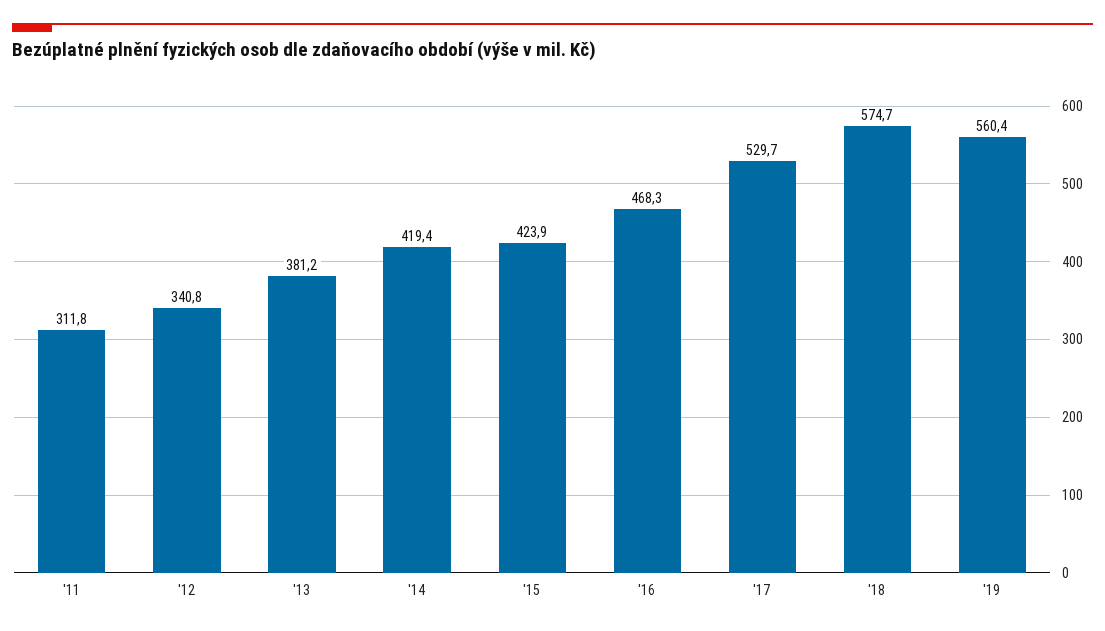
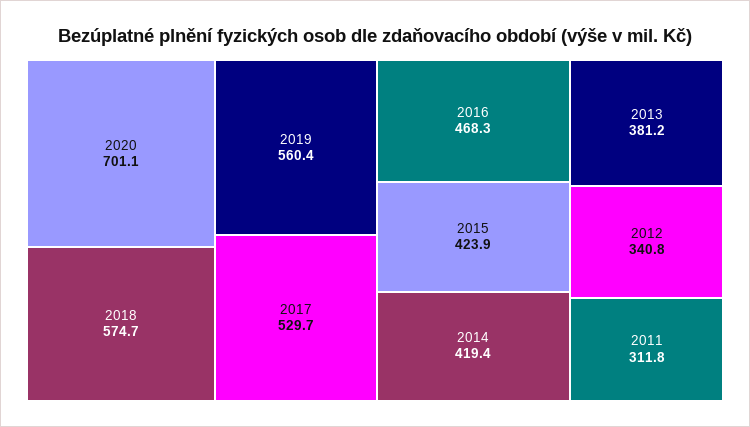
2020: none -> 701.1

